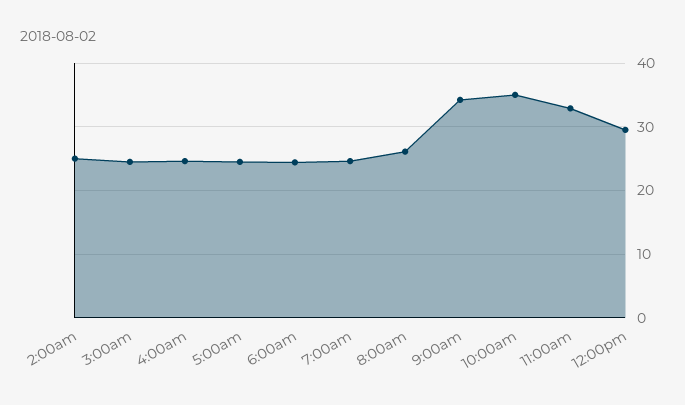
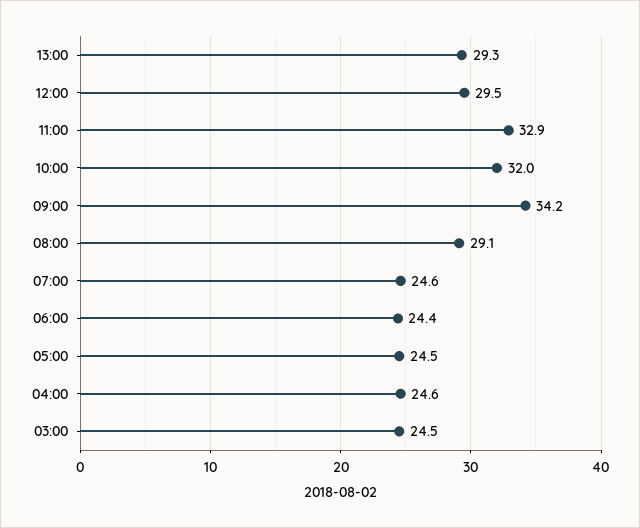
2:00am: 25 -> none
8:00am: 26 -> 29.1
10:00am: 35 -> 32
13:00: none -> 29.3

